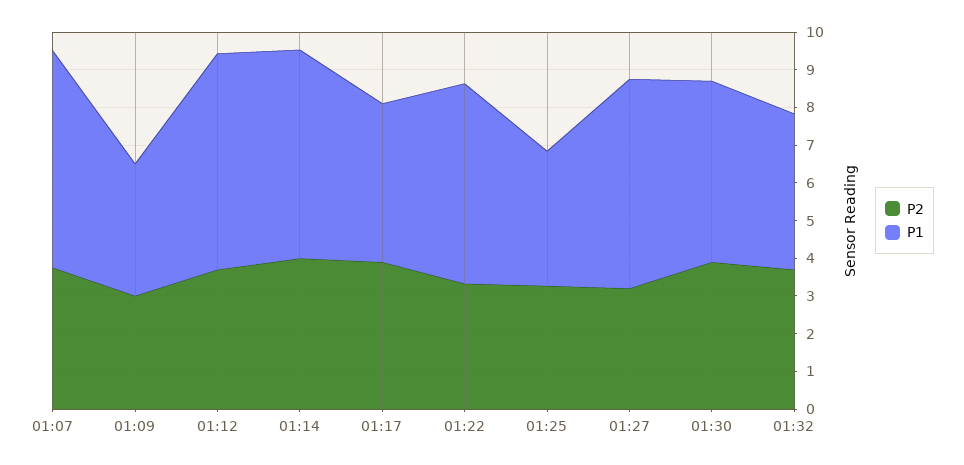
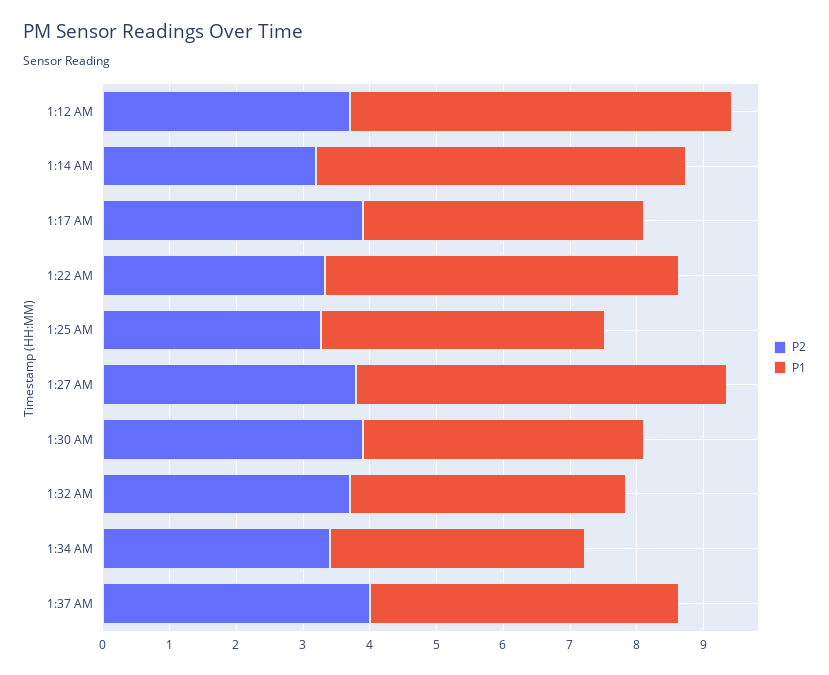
P2, 01:07: 3.75 -> none
P1, 01:07: 5.75 -> none
P2, 01:09: 3 -> none
P1, 01:09: 3.5 -> none
P2, 01:14: 4 -> 3.2
P1, 01:25: 3.5 -> 4.2
P2, 01:27: 3.25 -> 3.8
P1, 01:30: 4.75 -> 4.2
P2, 1:34 AM: none -> 3.4
P1, 1:34 AM: none -> 3.8
P2, 1:37 AM: none -> 4
P1, 1:37 AM: none -> 4.6

